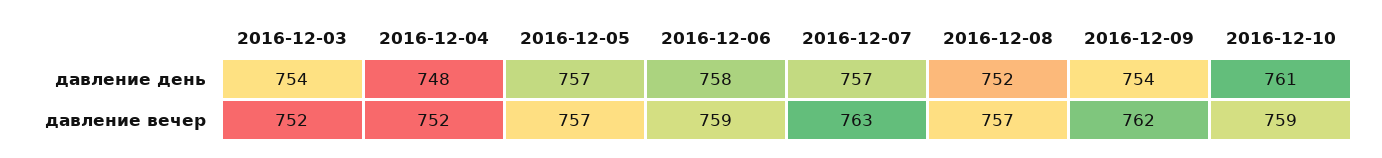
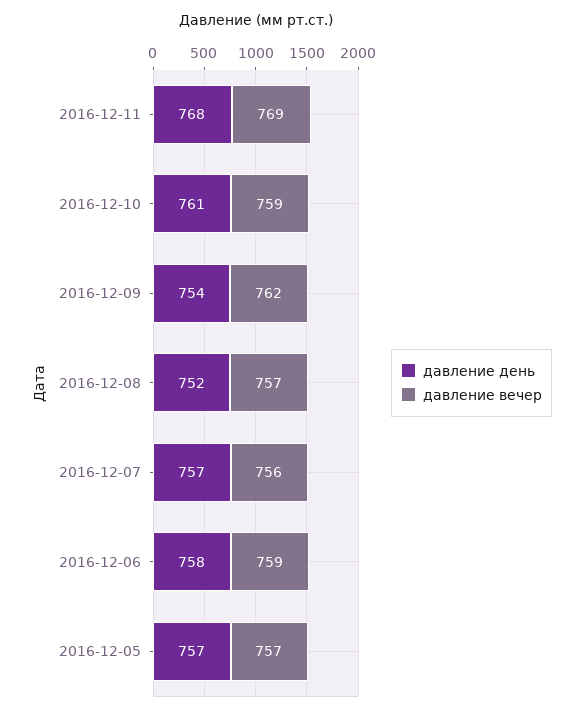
давление день, 2016-12-03: 754 -> none
давление день, 2016-12-04: 748 -> none
давление вечер, 2016-12-03: 752 -> none
давление вечер, 2016-12-04: 752 -> none
давление вечер, 2016-12-07: 763 -> 756
давление день, 2016-12-11: none -> 768
давление вечер, 2016-12-11: none -> 769

